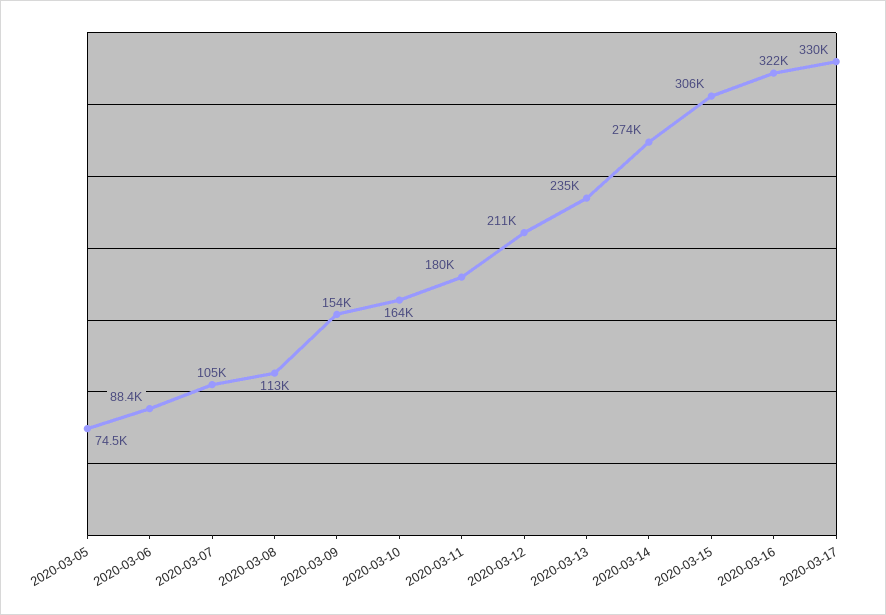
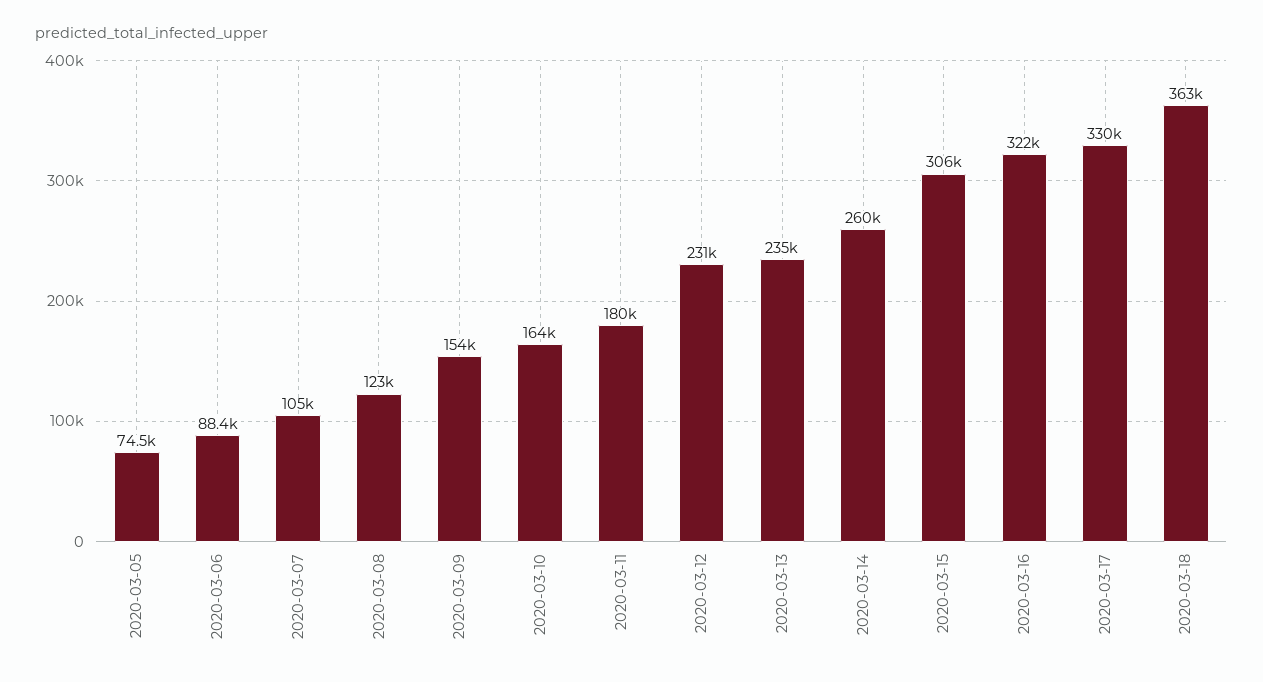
2020-03-08: 113000 -> 123000
2020-03-12: 211000 -> 231000
2020-03-14: 274000 -> 260000
2020-03-18: none -> 363000

